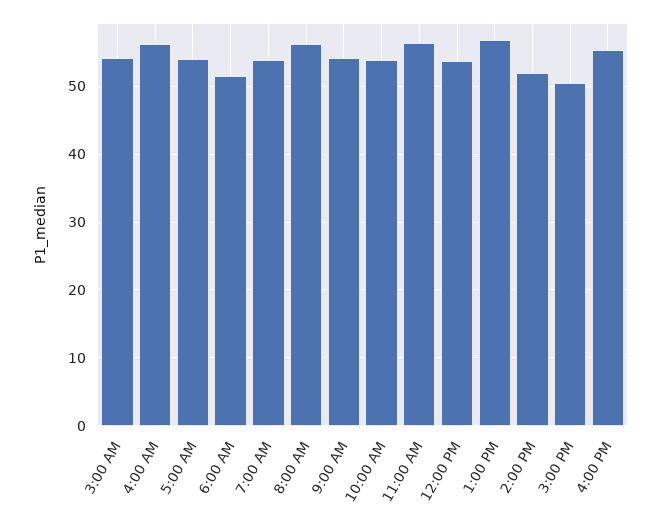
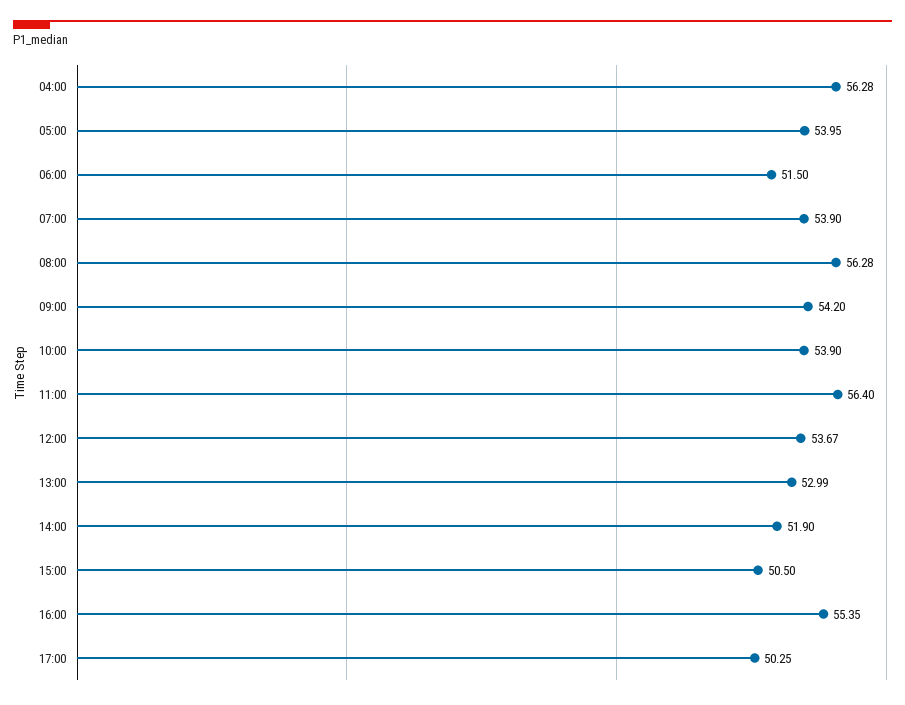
3:00 AM: 54 -> none
1:00 PM: 57 -> 52.99
17:00: none -> 50.25

